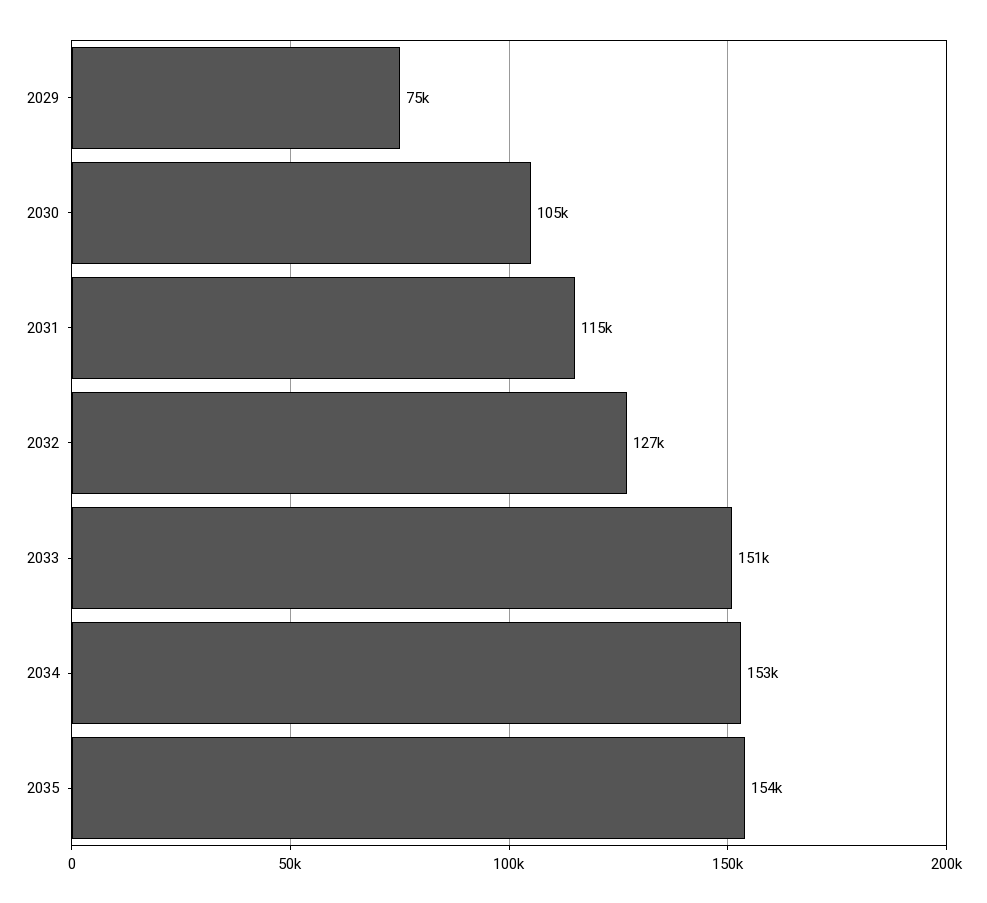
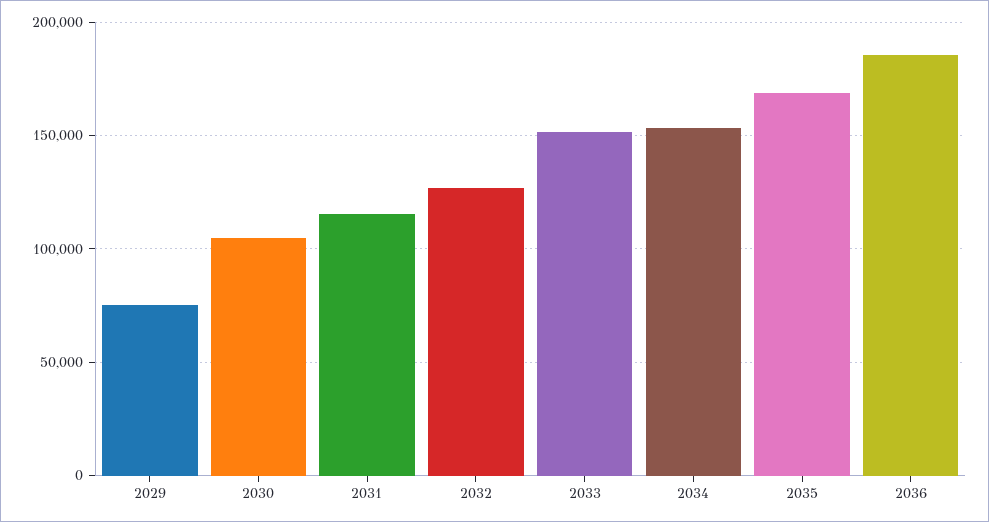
2035: 154000 -> 170000
2036: none -> 185000

